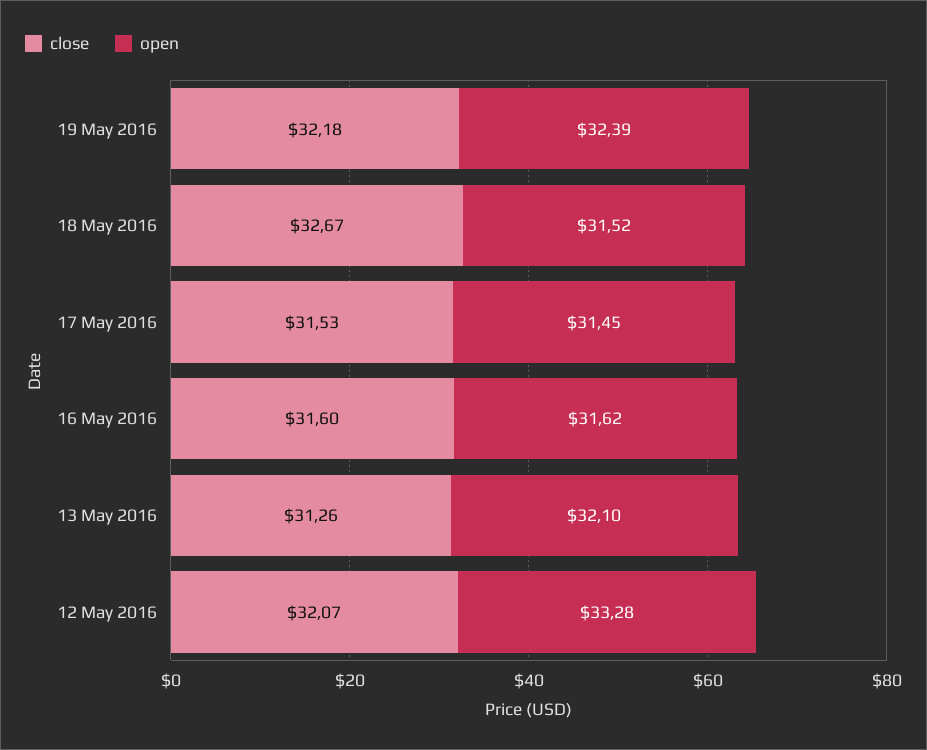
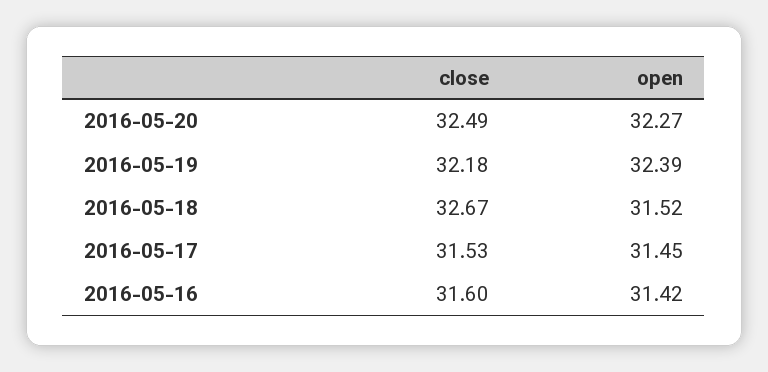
open, 16 May 2016: 31.62 -> 31.42
close, 13 May 2016: 31.26 -> none
open, 13 May 2016: 32.1 -> none
close, 12 May 2016: 32.07 -> none
open, 12 May 2016: 33.28 -> none
close, 2016-05-20: none -> 32.49
open, 2016-05-20: none -> 32.27

